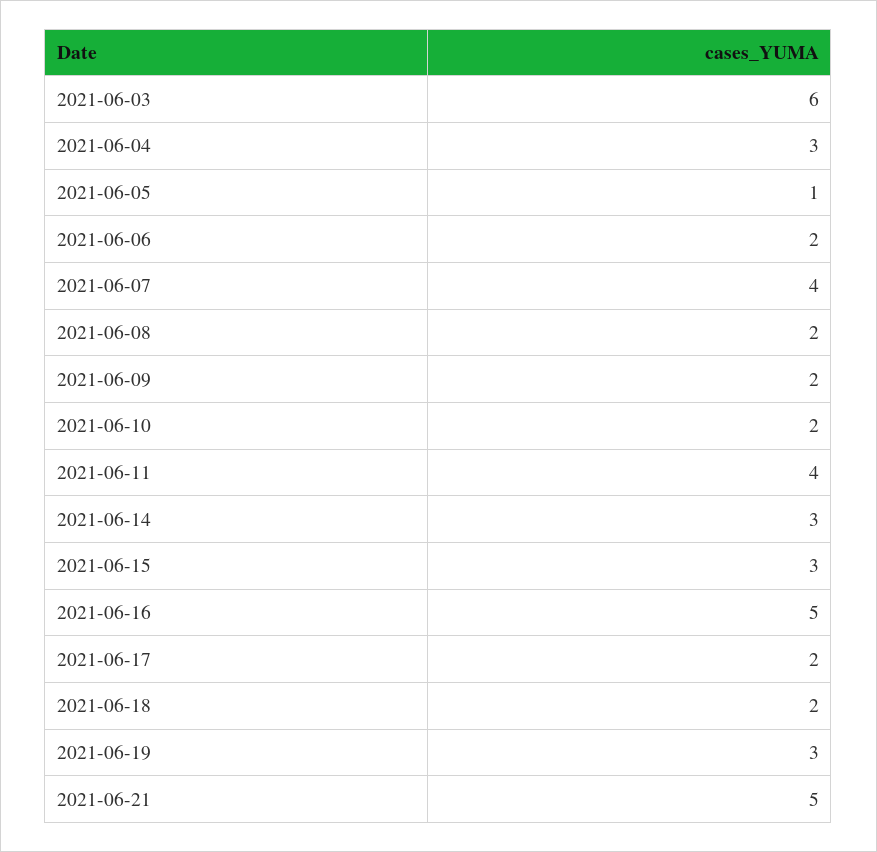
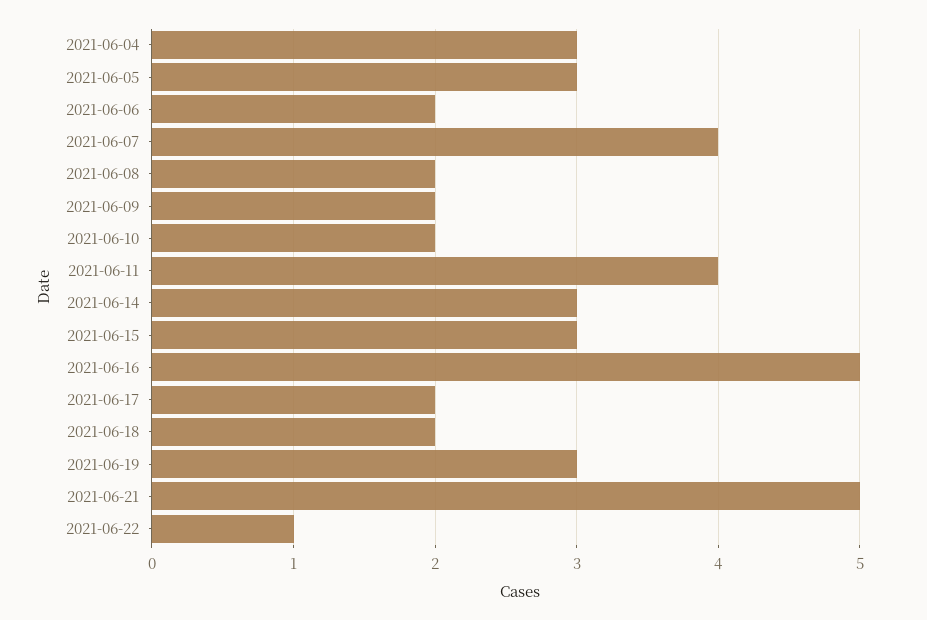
2021-06-03: 6 -> none
2021-06-05: 1 -> 3
2021-06-22: none -> 1

